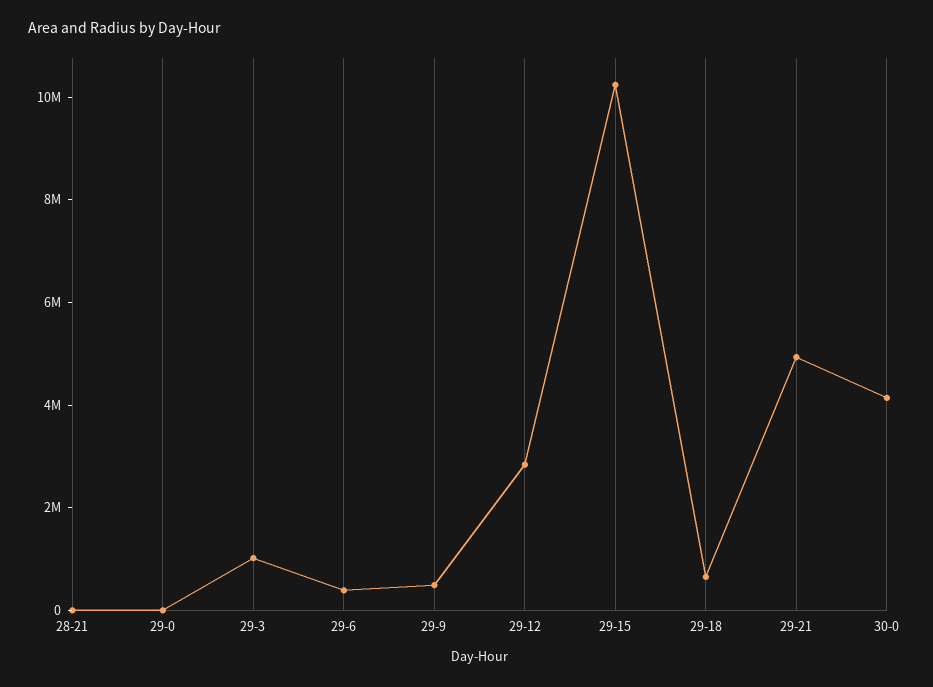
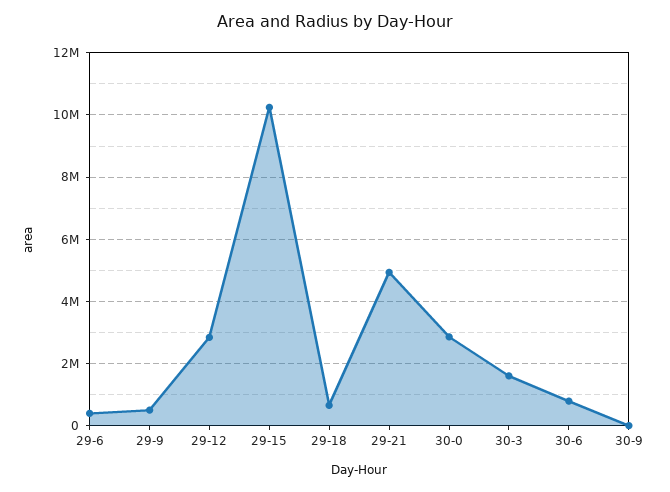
28-21: 0 -> none
29-0: 0 -> none
29-3: 1000000 -> none
30-0: 4000000 -> 2800000
30-3: none -> 1600000
30-6: none -> 800000
30-9: none -> 0

